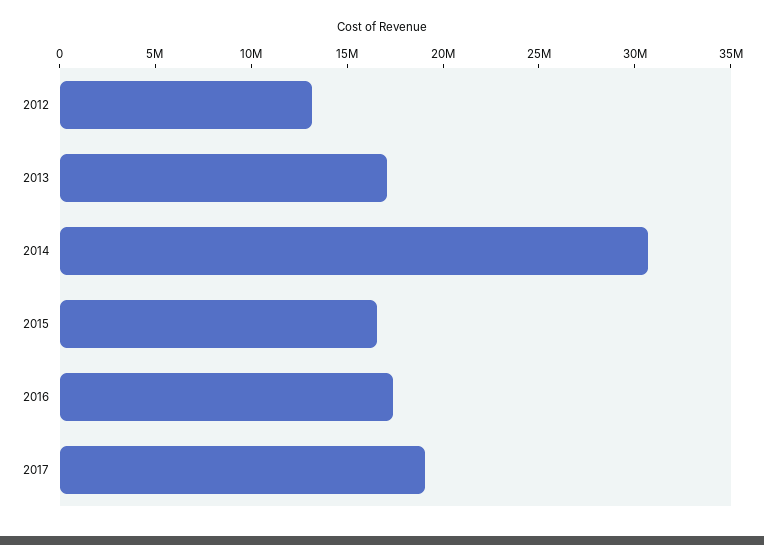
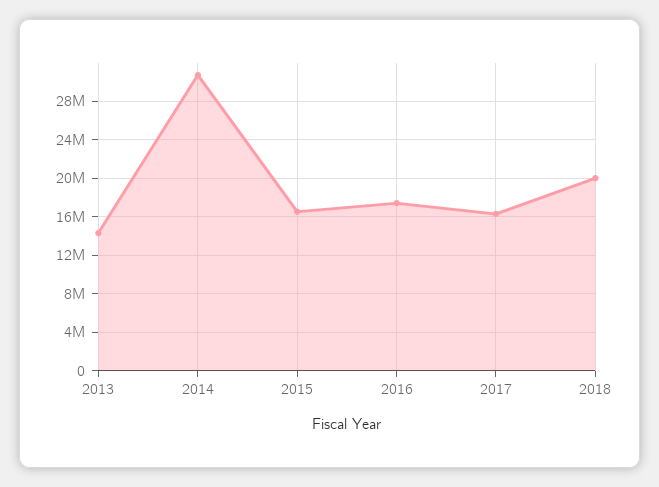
2012: 13000000 -> none
2013: 17000000 -> 14000000
2017: 19000000 -> 16000000
2018: none -> 20000000

